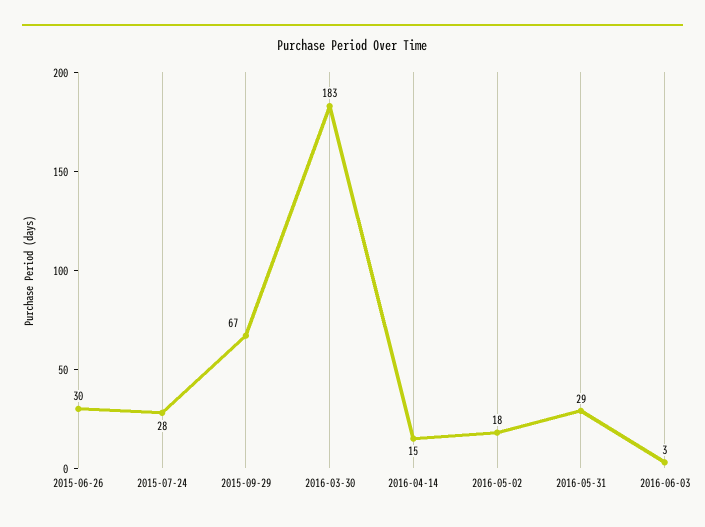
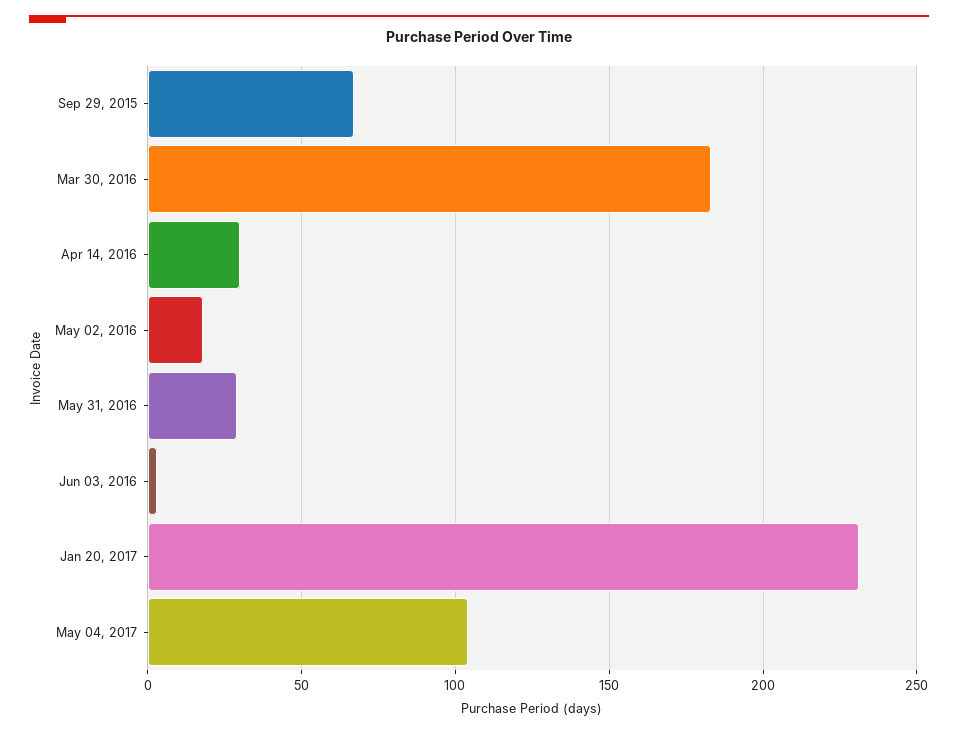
2015-06-26: 30 -> none
2015-07-24: 28 -> none
2016-04-14: 15 -> 30
Jan 20, 2017: none -> 230
May 04, 2017: none -> 105

